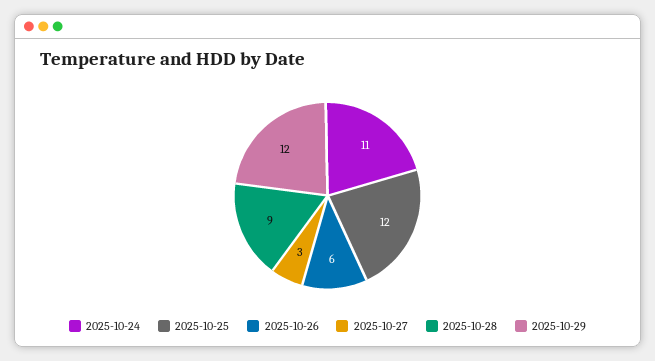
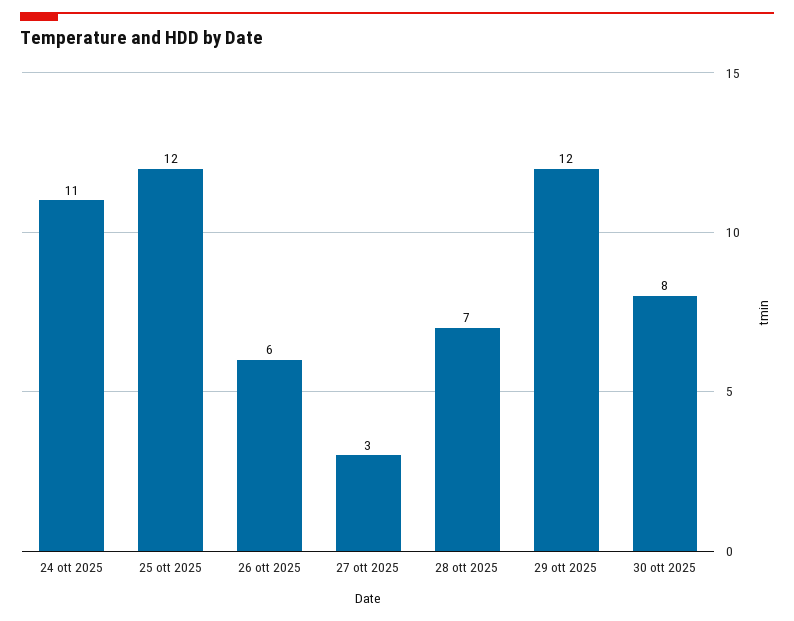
2025-10-28: 9 -> 7
30 ott 2025: none -> 8

